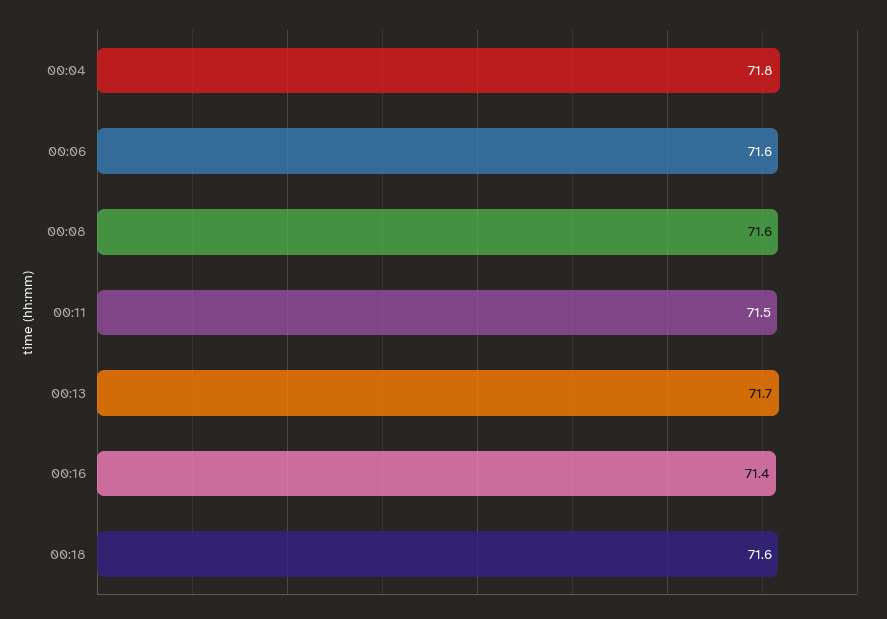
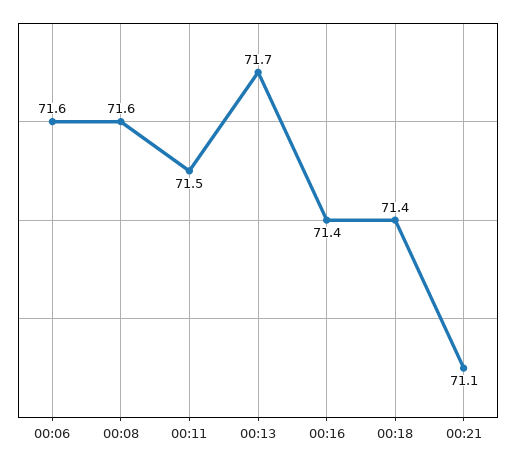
00:04: 71.8 -> none
00:18: 71.6 -> 71.4
00:21: none -> 71.1

